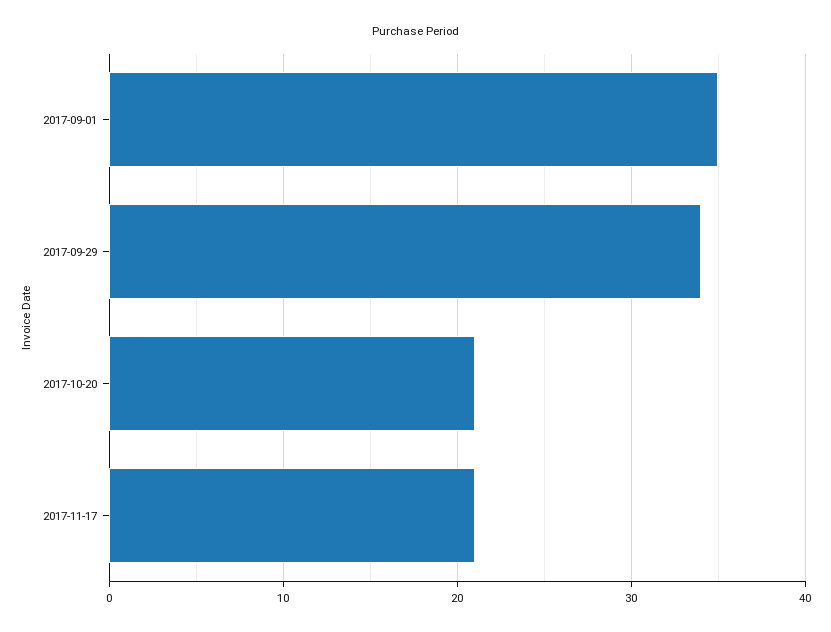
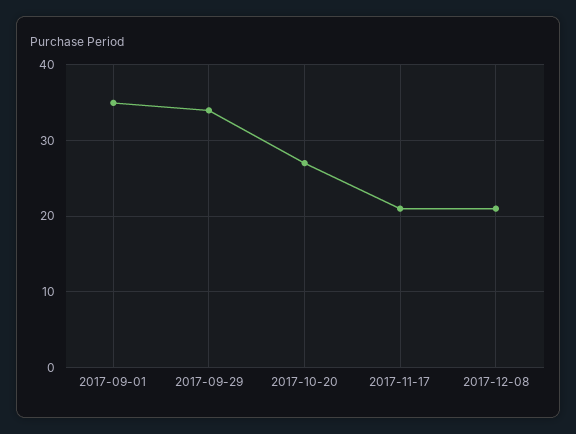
2017-10-20: 21 -> 27
2017-12-08: none -> 21

